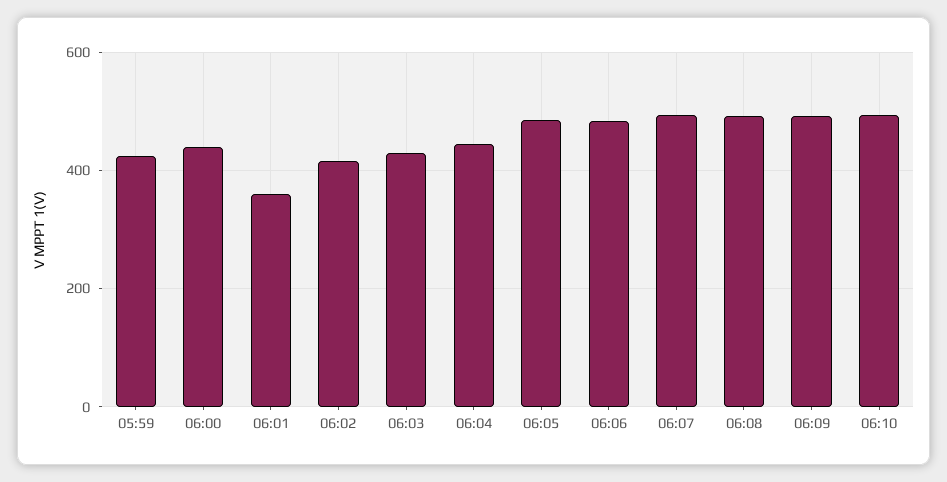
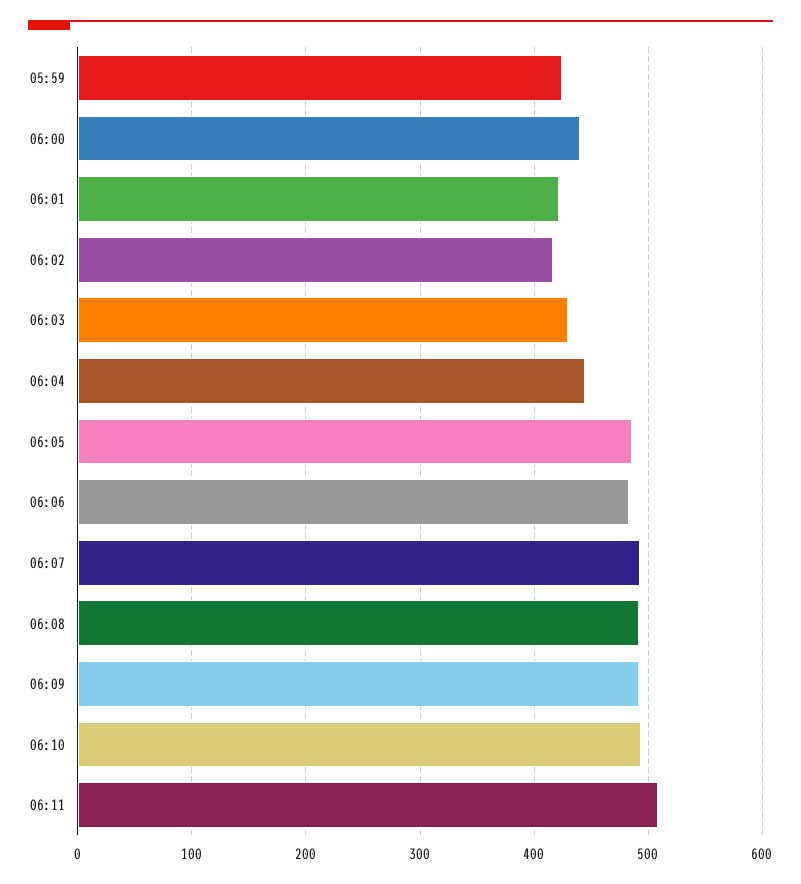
06:01: 360 -> 420
06:11: none -> 510

